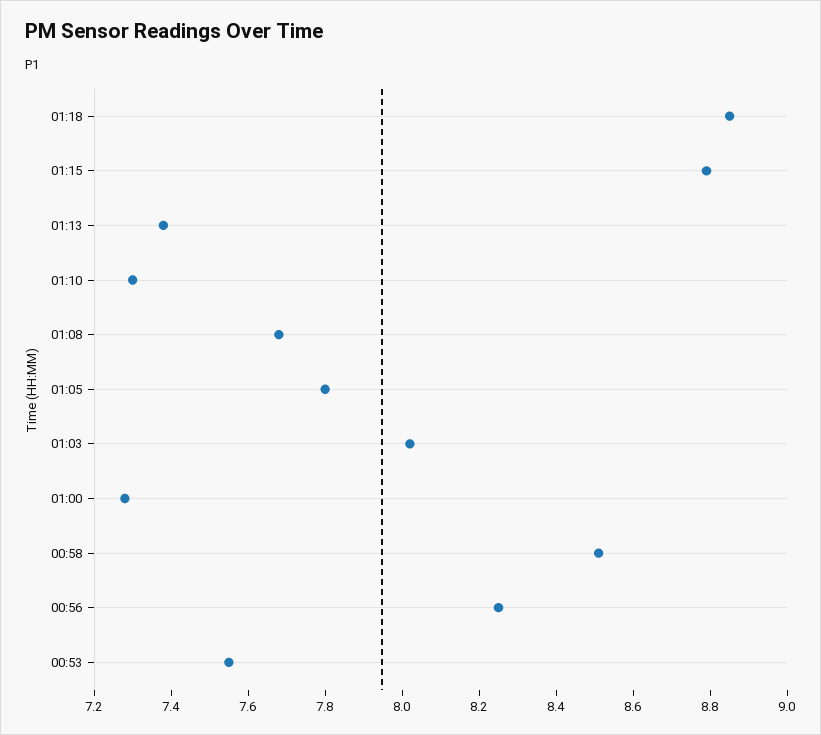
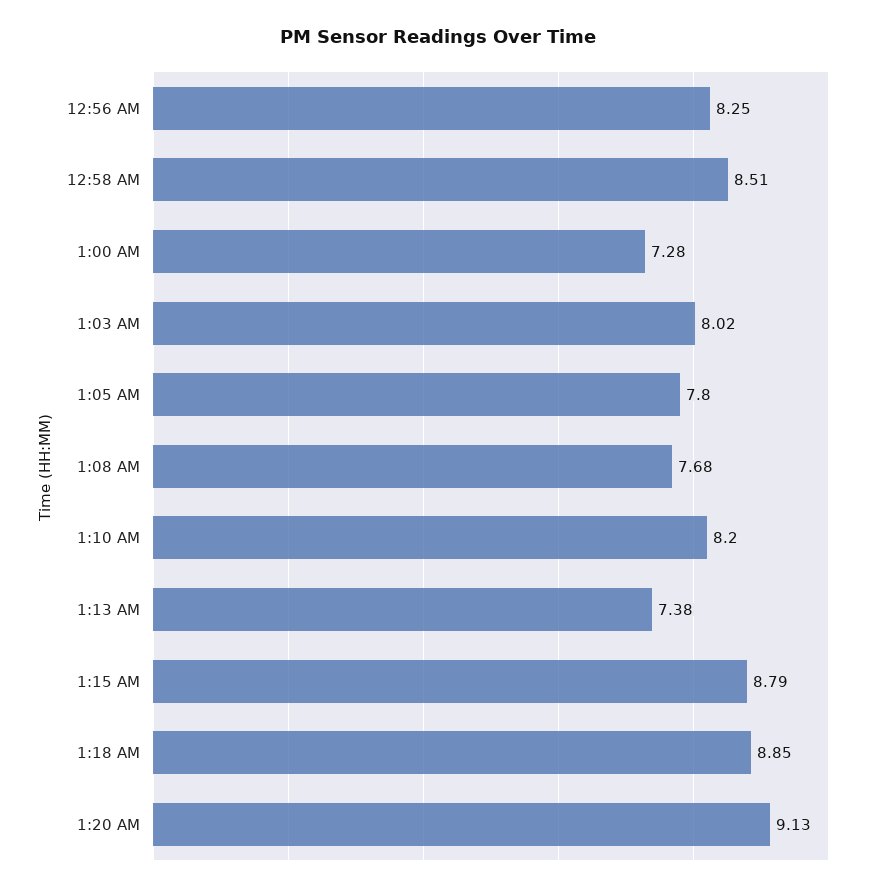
01:10: 7.3 -> 8.2
00:53: 7.55 -> none
1:20 AM: none -> 9.13

